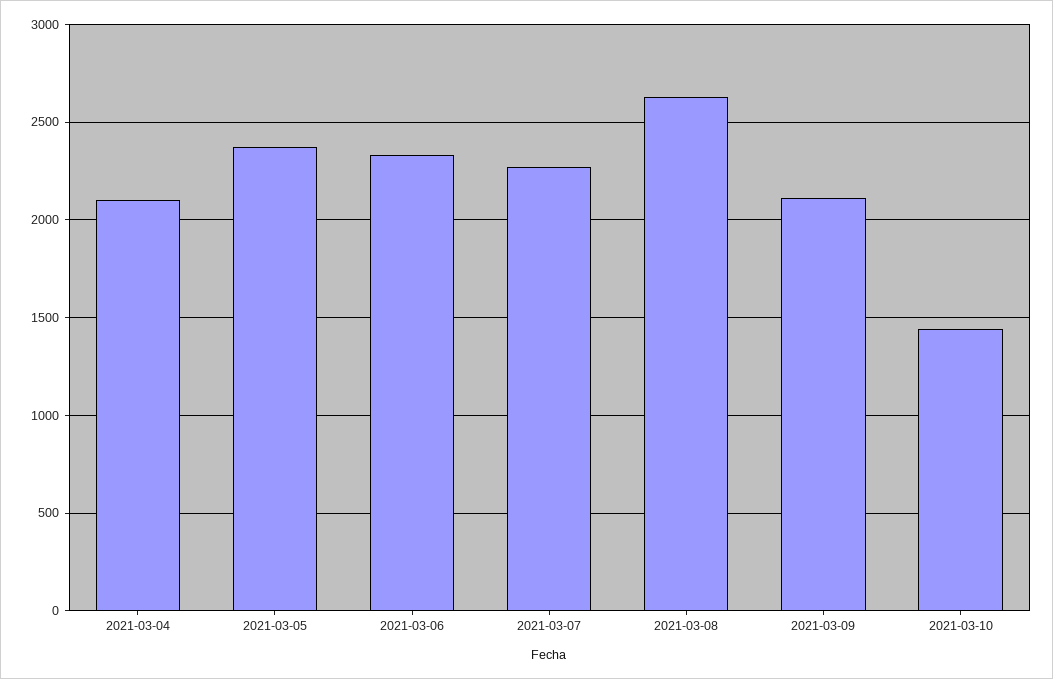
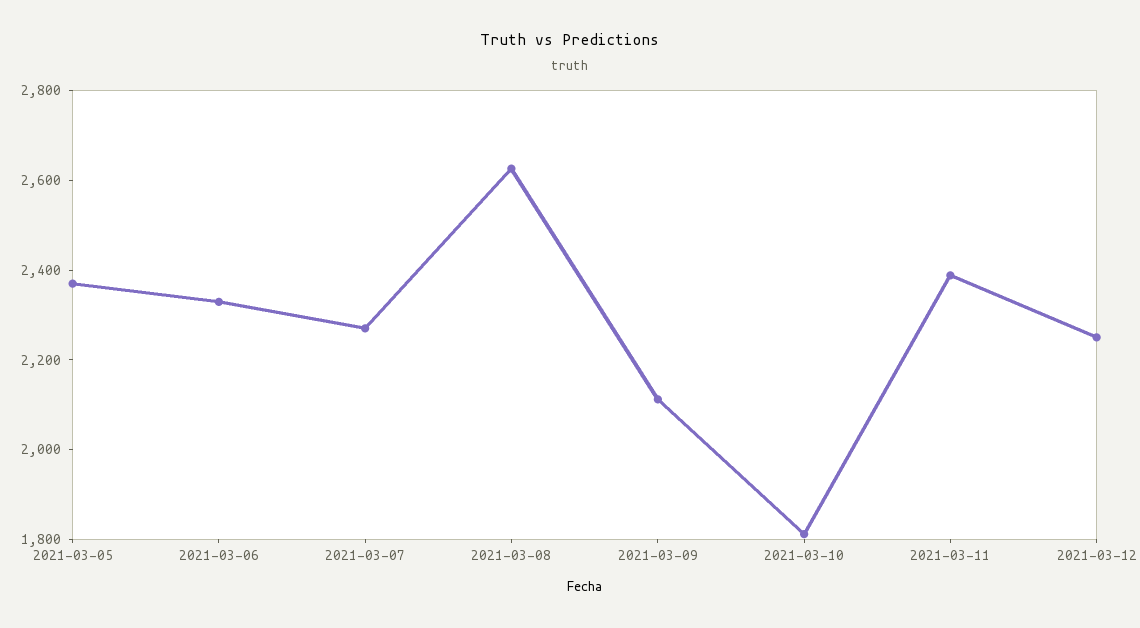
2021-03-04: 2100 -> none
2021-03-10: 1450 -> 1800
2021-03-11: none -> 2400
2021-03-12: none -> 2250

